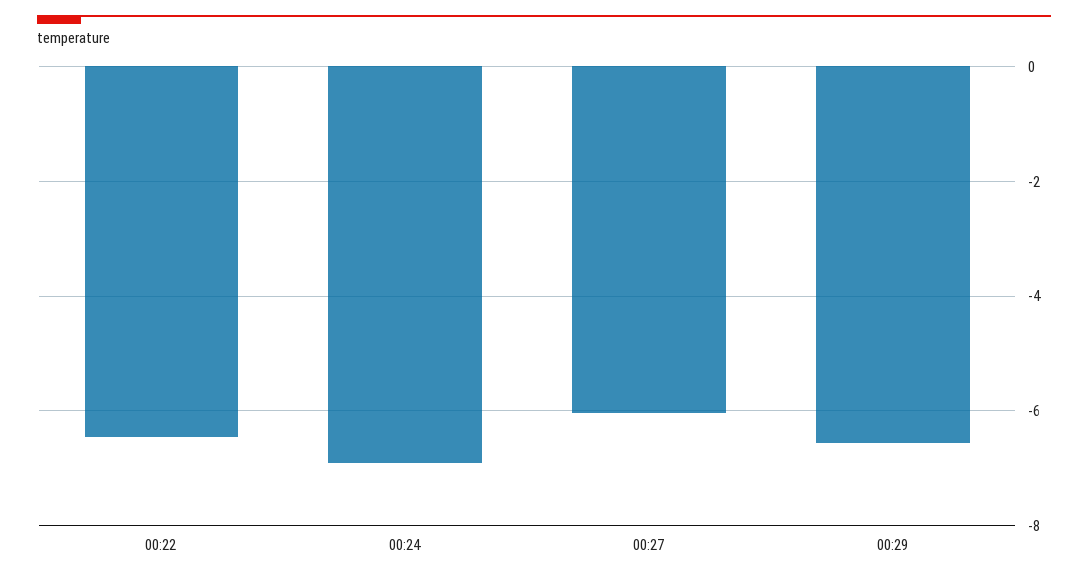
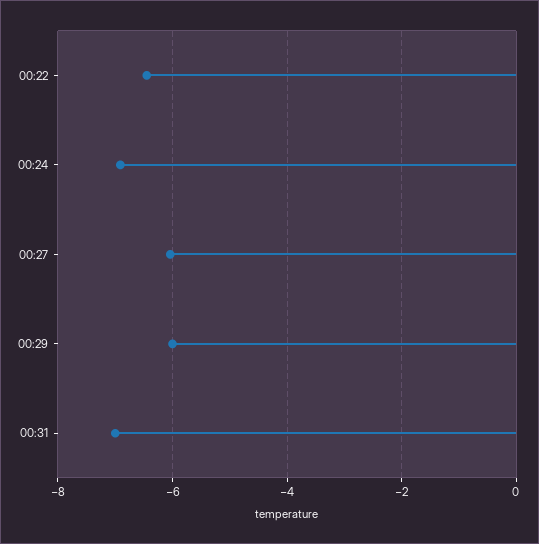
00:29: -6.6 -> -6
00:31: none -> -7

